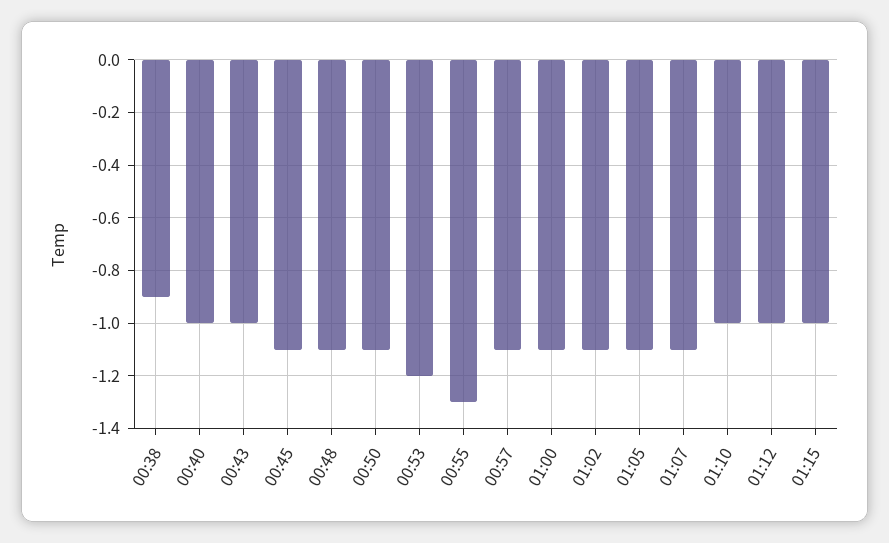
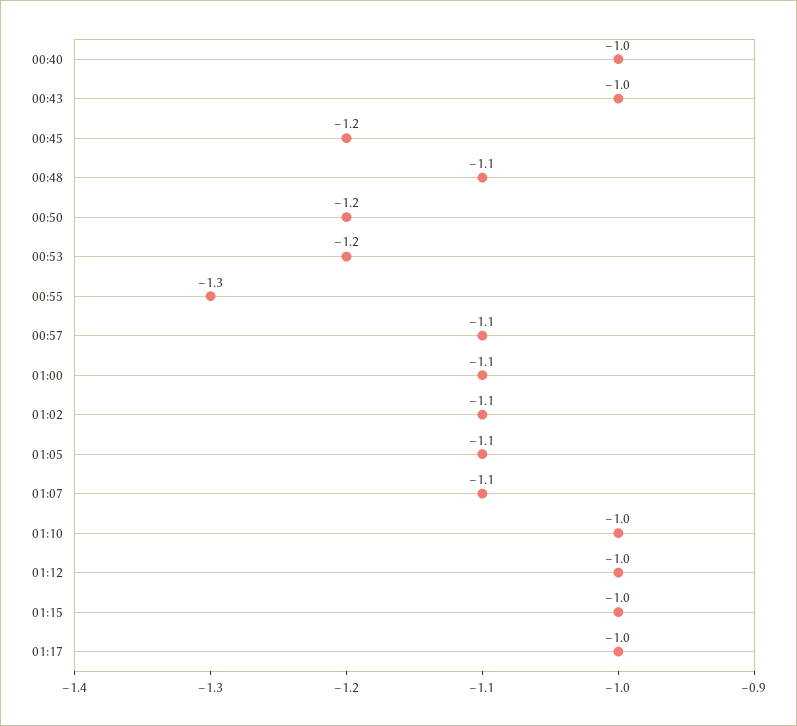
00:38: -0.9 -> none
00:45: -1.1 -> -1.2
00:50: -1.1 -> -1.2
01:17: none -> -1

